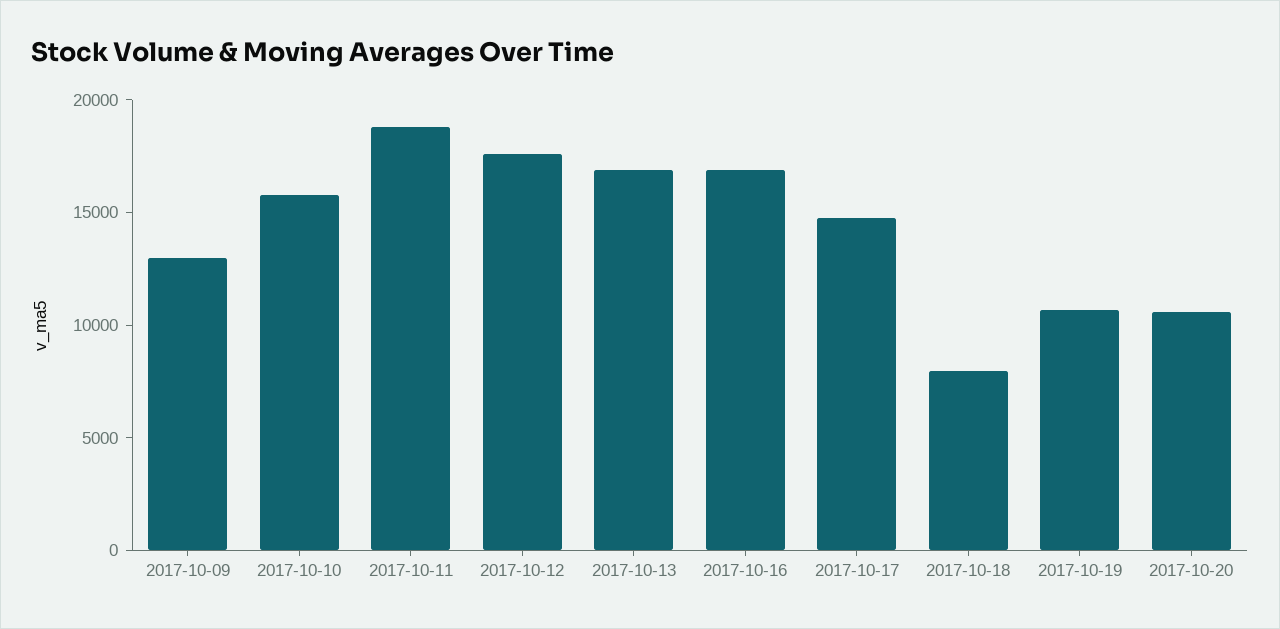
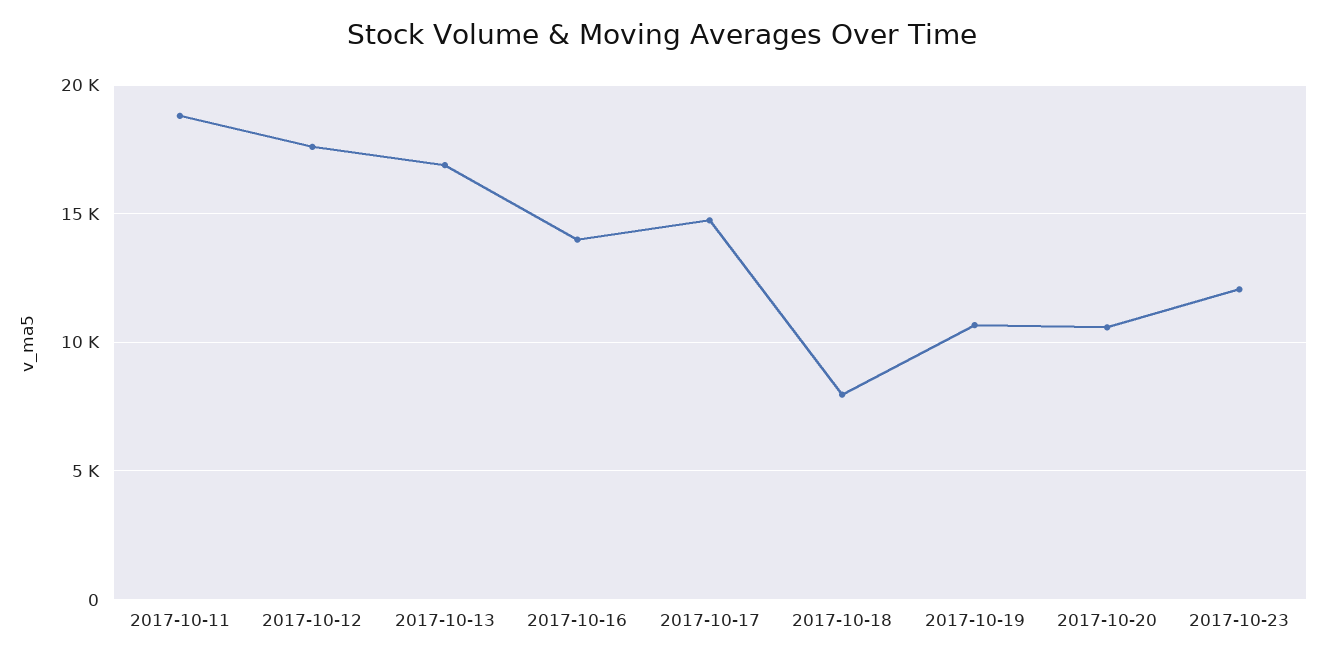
2017-10-09: 13000 -> none
2017-10-10: 16000 -> none
2017-10-16: 17000 -> 14000
2017-10-23: none -> 12000

